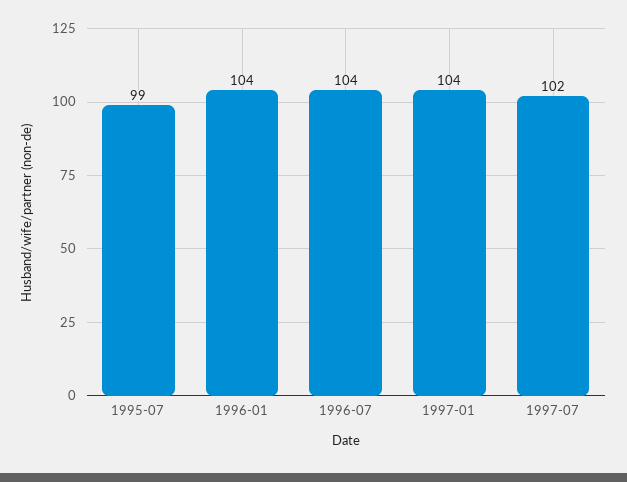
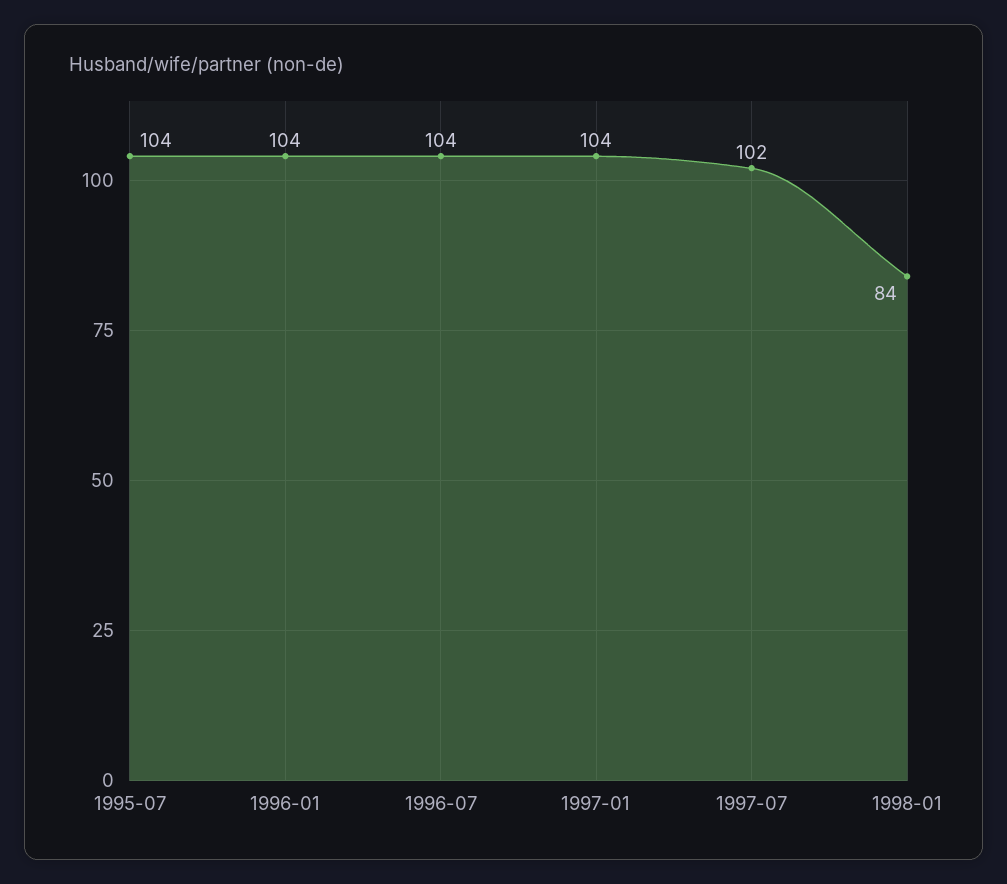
1995-07: 99 -> 104
1998-01: none -> 84

